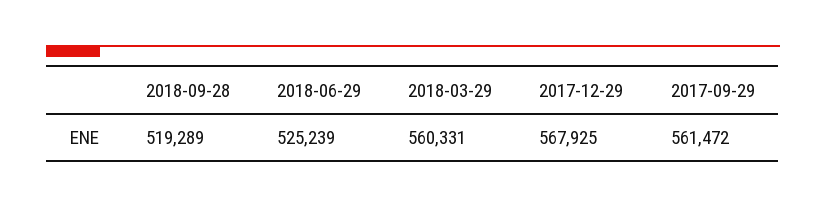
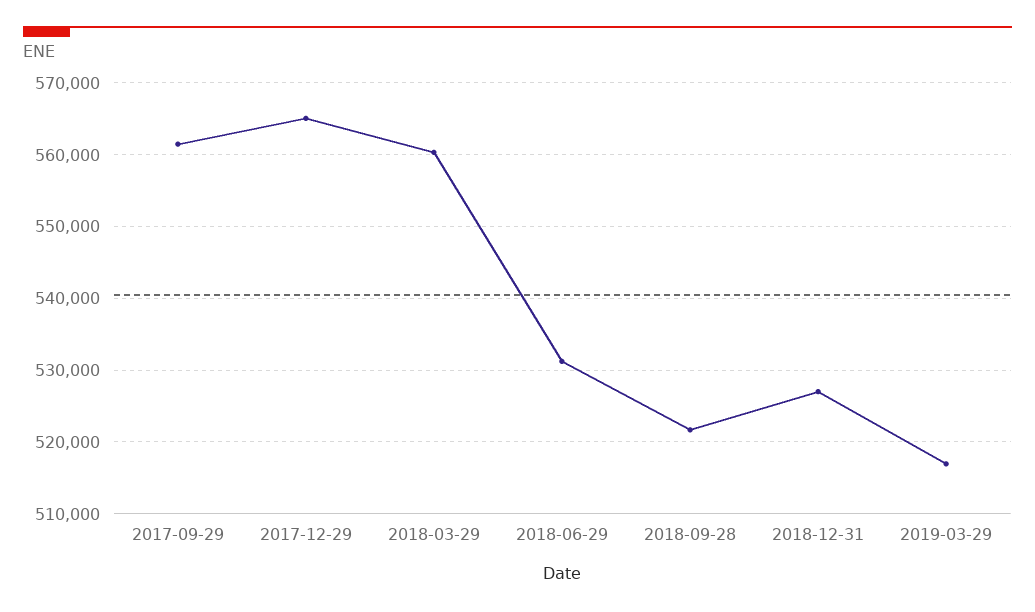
2018-09-28: 519289 -> 522000
2018-06-29: 525239 -> 531000
2017-12-29: 567925 -> 565000
2018-12-31: none -> 527000
2019-03-29: none -> 517000

